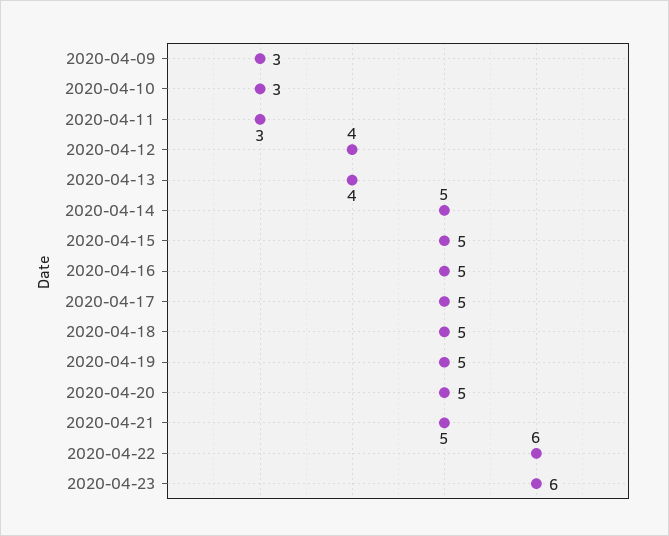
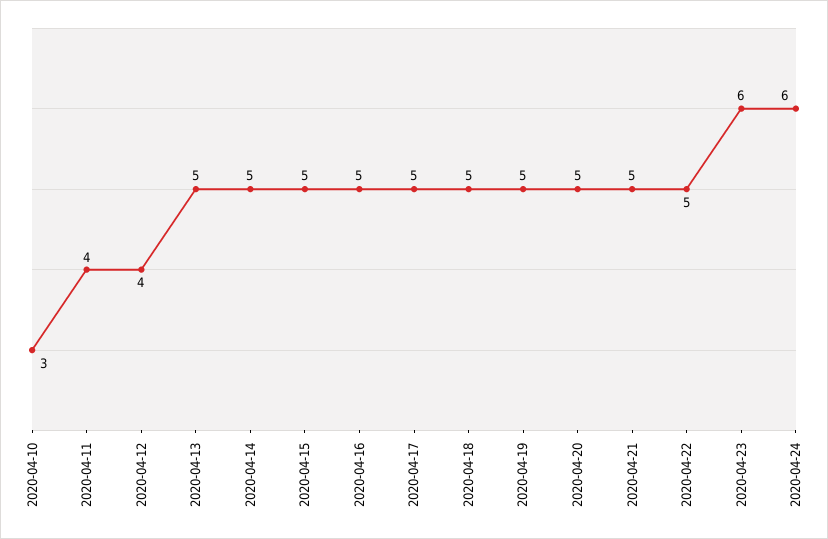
2020-04-09: 3 -> none
2020-04-11: 3 -> 4
2020-04-13: 4 -> 5
2020-04-22: 6 -> 5
2020-04-24: none -> 6

